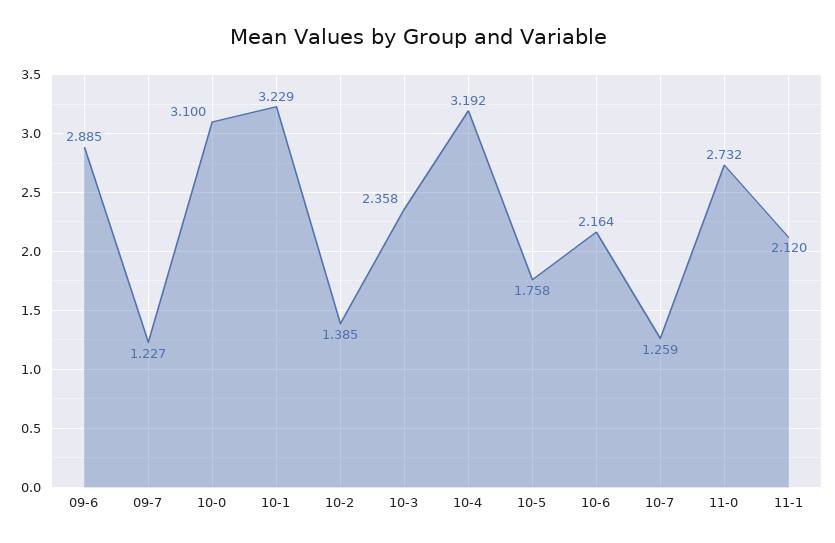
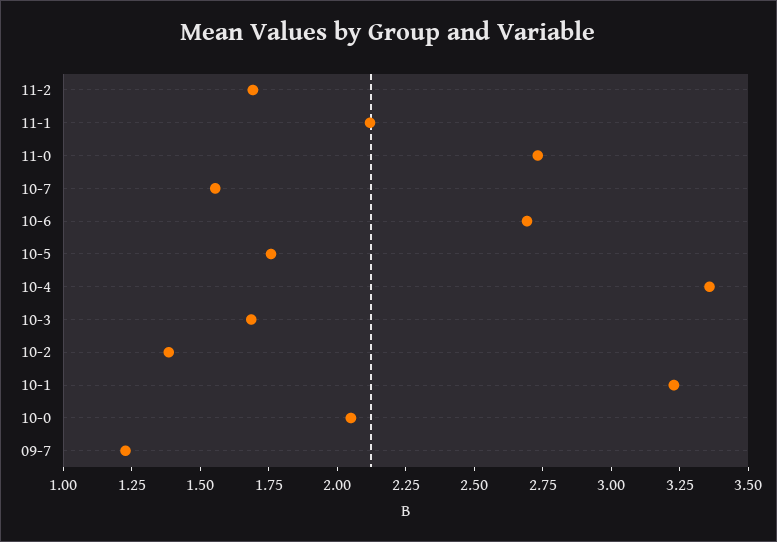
09-6: 2.885 -> none
10-0: 3.1 -> 2.05
10-3: 2.358 -> 1.7
10-4: 3.192 -> 3.35
10-6: 2.164 -> 2.7
10-7: 1.259 -> 1.55
11-2: none -> 1.7

